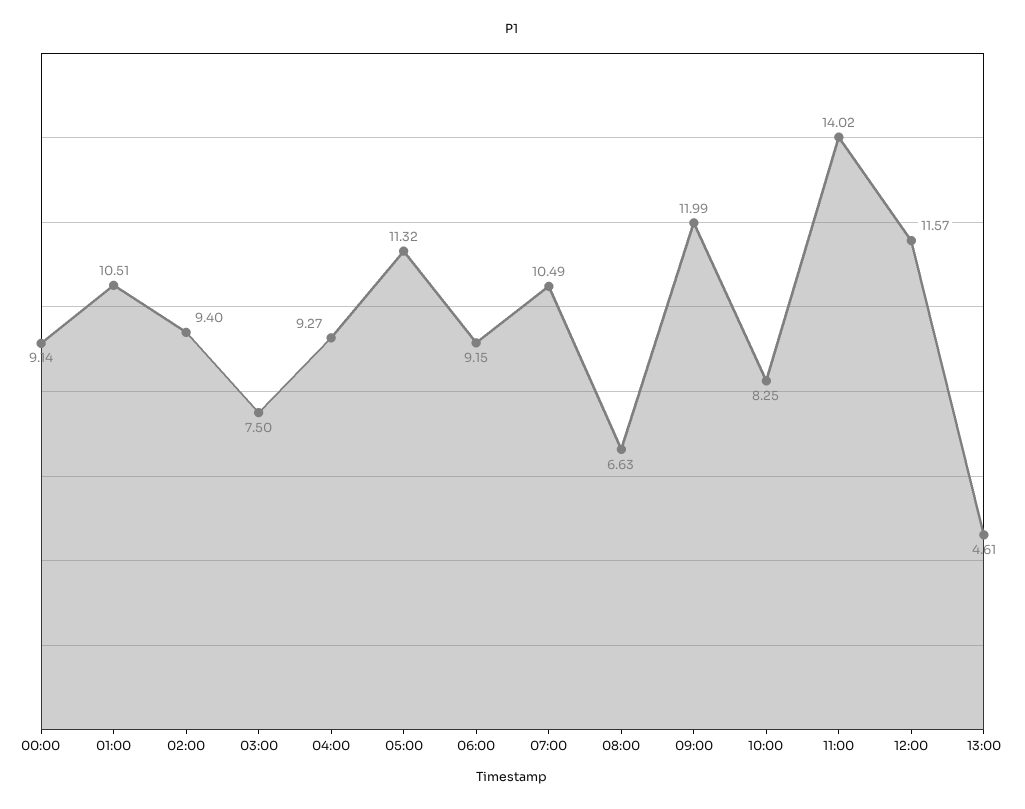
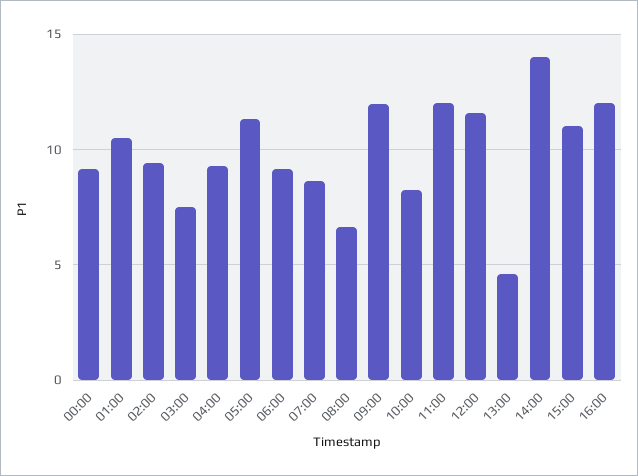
07:00: 10.49 -> 8.5
11:00: 14.02 -> 12
14:00: none -> 14
15:00: none -> 11
16:00: none -> 12

